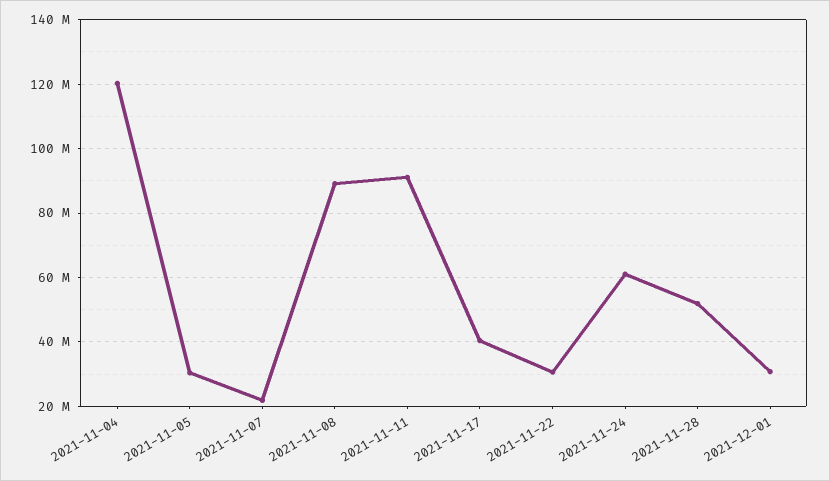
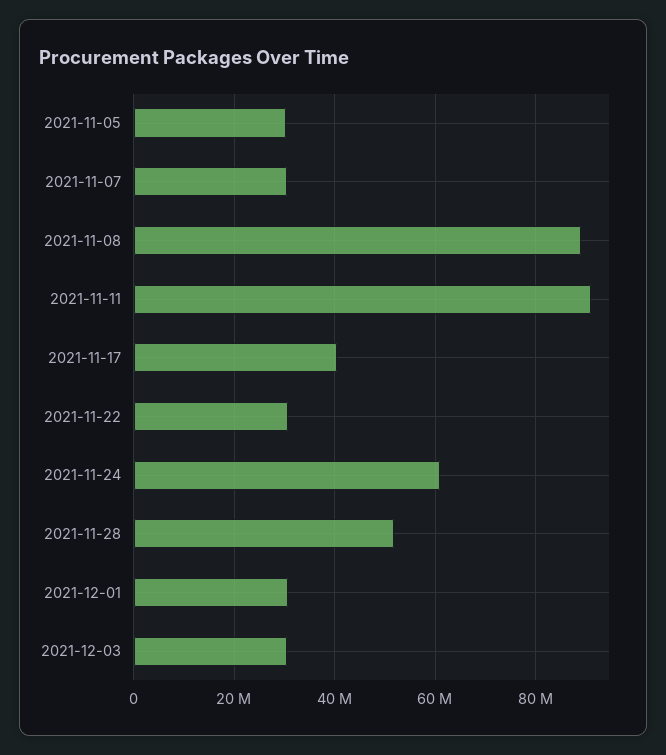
2021-11-04: 120000000 -> none
2021-11-07: 22000000 -> 30000000
2021-12-03: none -> 30000000

